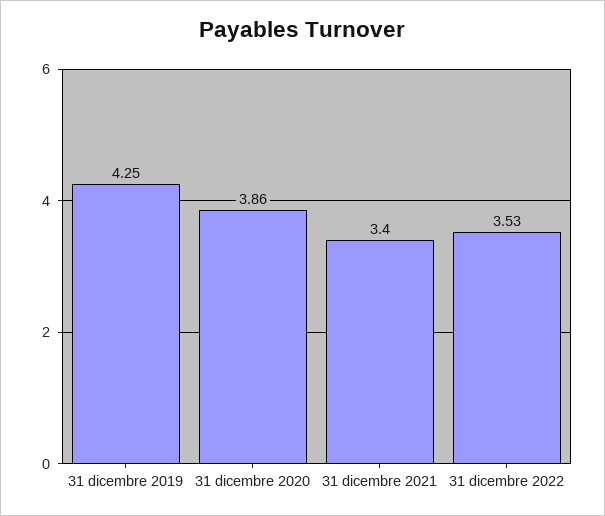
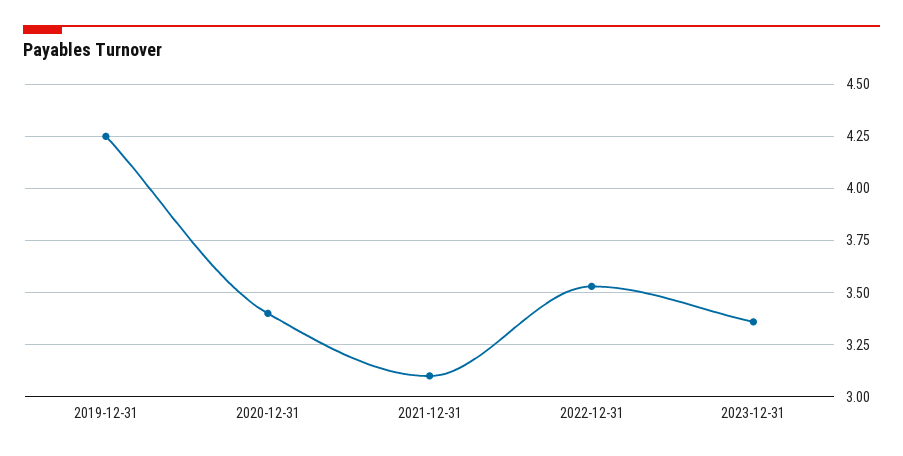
31 dicembre 2020: 3.86 -> 3.4
31 dicembre 2021: 3.4 -> 3.1
2023-12-31: none -> 3.35

